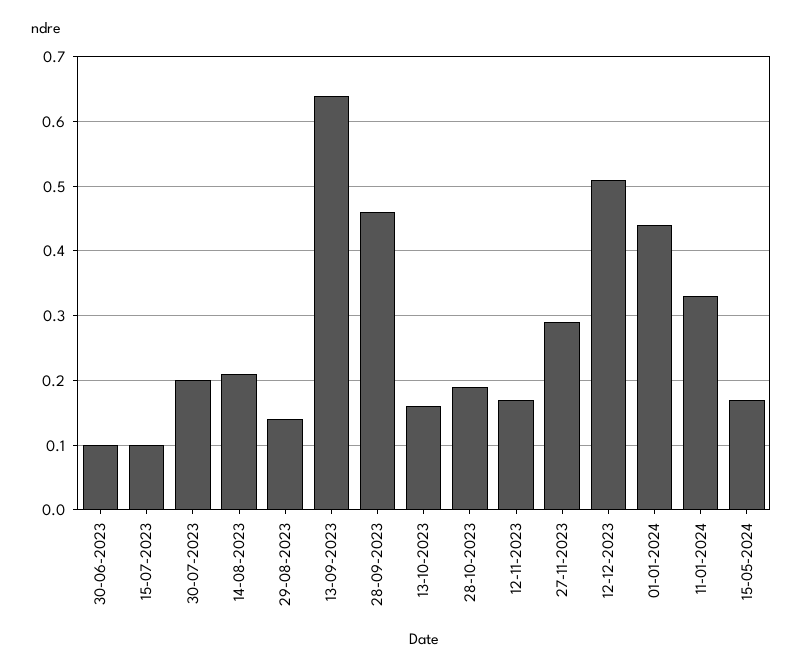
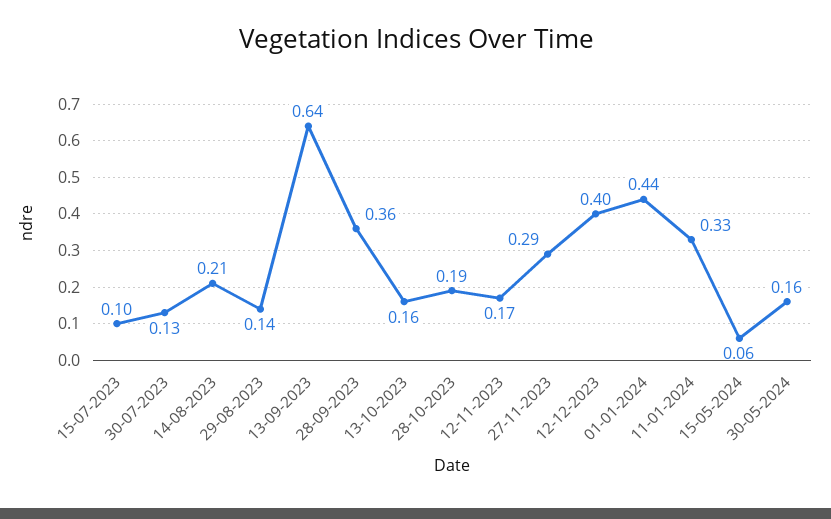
30-06-2023: 0.1 -> none
30-07-2023: 0.2 -> 0.13
28-09-2023: 0.46 -> 0.36
12-12-2023: 0.51 -> 0.4
15-05-2024: 0.17 -> 0.06
30-05-2024: none -> 0.16

